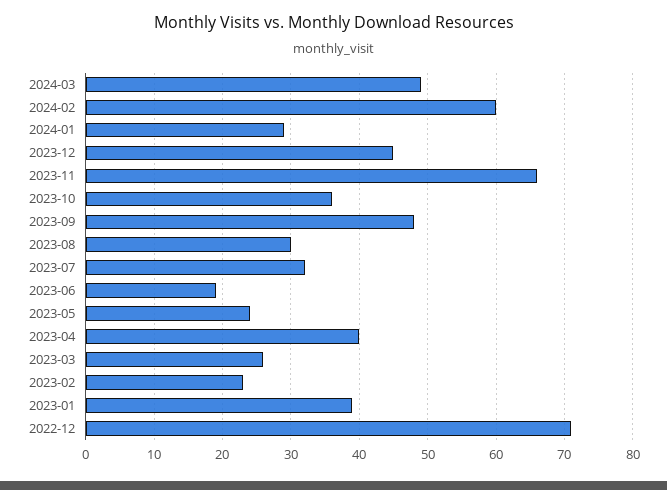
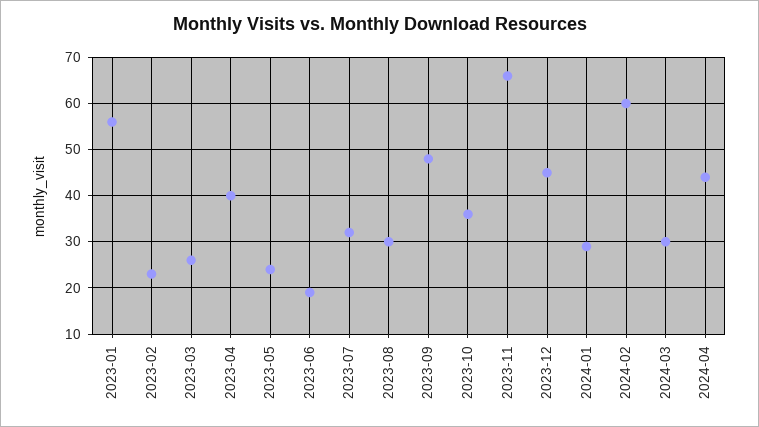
2024-03: 49 -> 30
2023-01: 39 -> 55
2022-12: 71 -> none
2024-04: none -> 45

